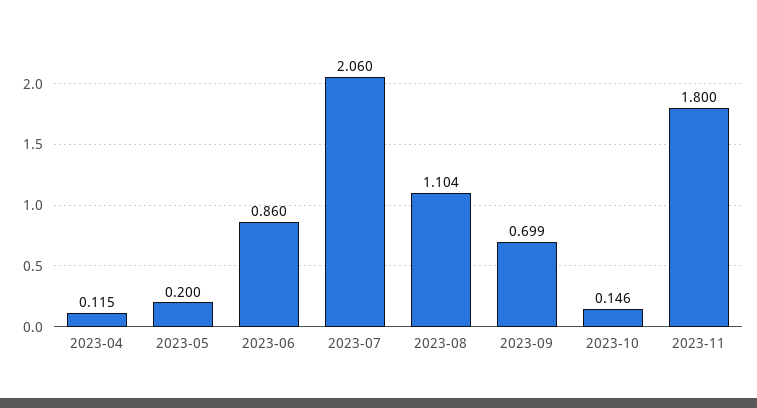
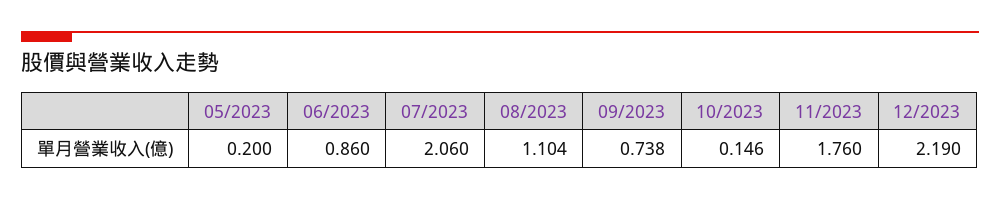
2023-04: 0.115 -> none
2023-09: 0.699 -> 0.738
2023-11: 1.8 -> 1.76
12/2023: none -> 2.19

